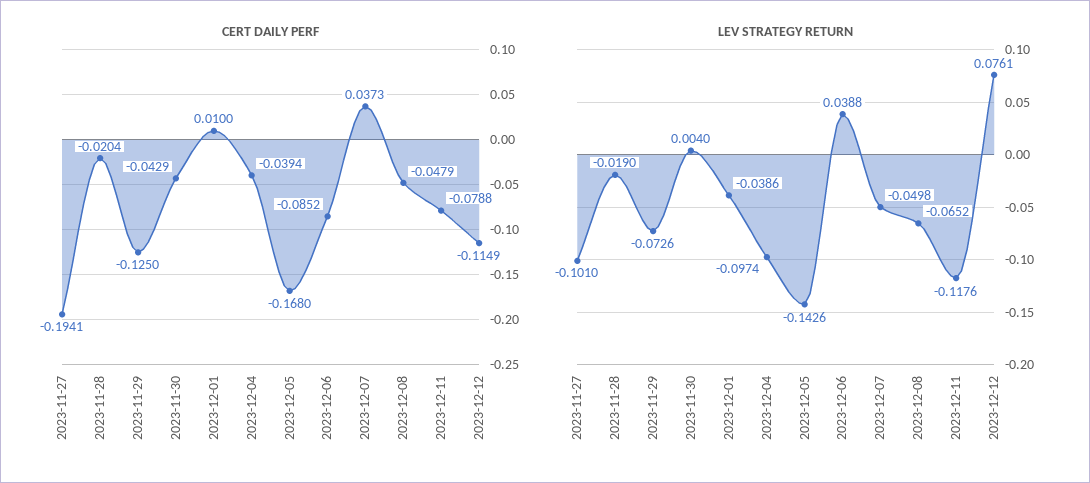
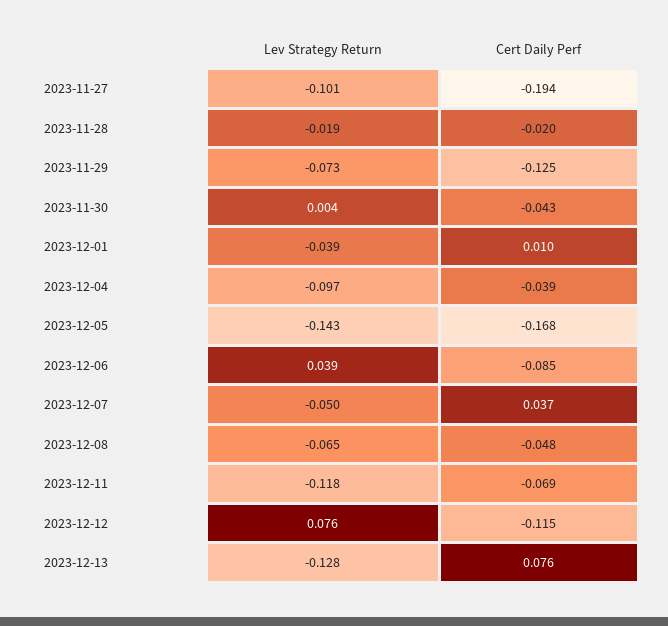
CERT DAILY PERF, 2023-12-11: -0.0788 -> -0.069
LEV STRATEGY RETURN, 2023-12-13: none -> -0.128
CERT DAILY PERF, 2023-12-13: none -> 0.076

